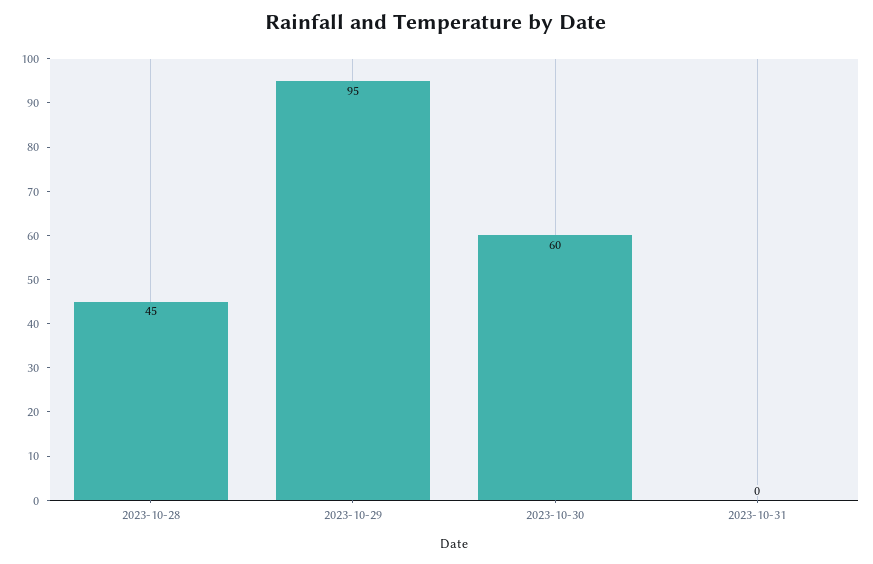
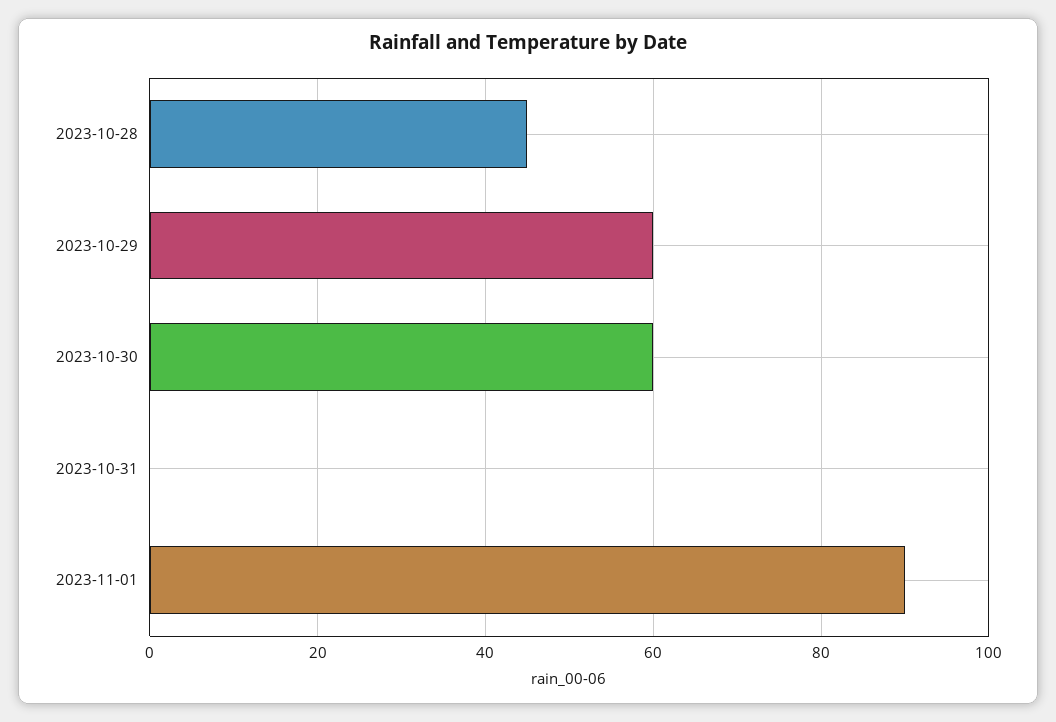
2023-10-29: 95 -> 60
2023-11-01: none -> 90

